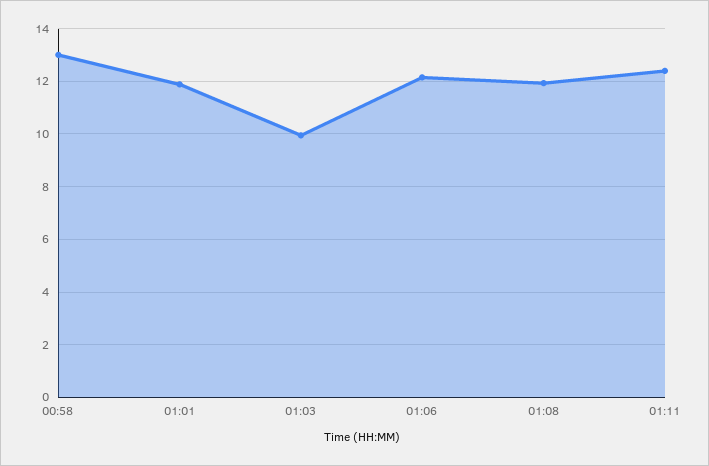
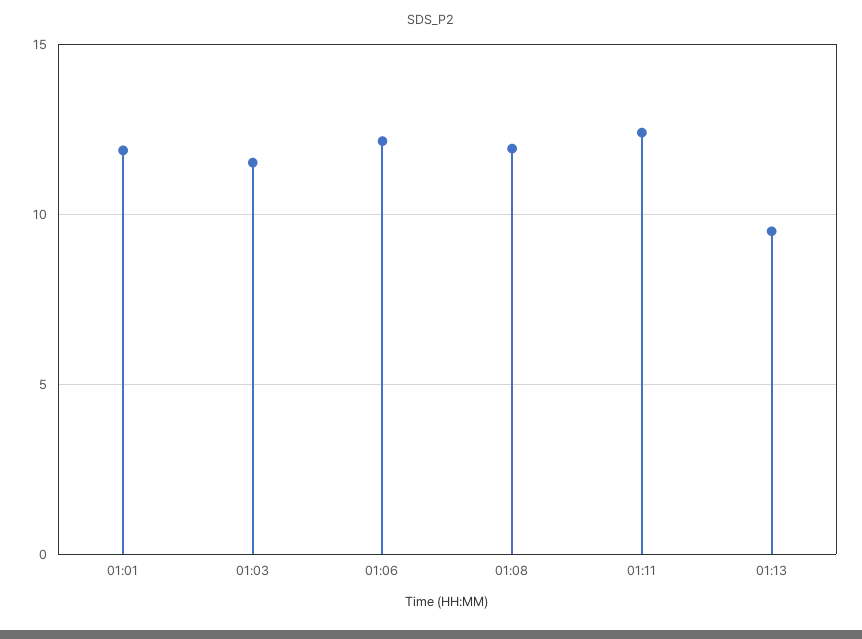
00:58: 13 -> none
01:03: 10 -> 11.5
01:13: none -> 9.5

